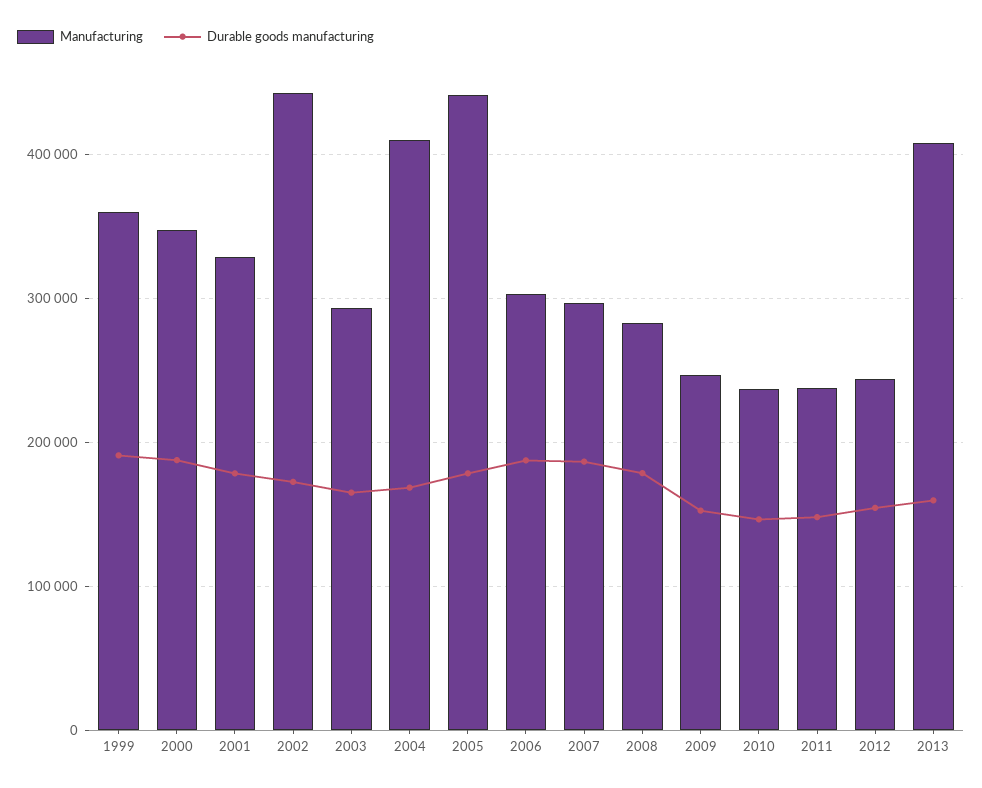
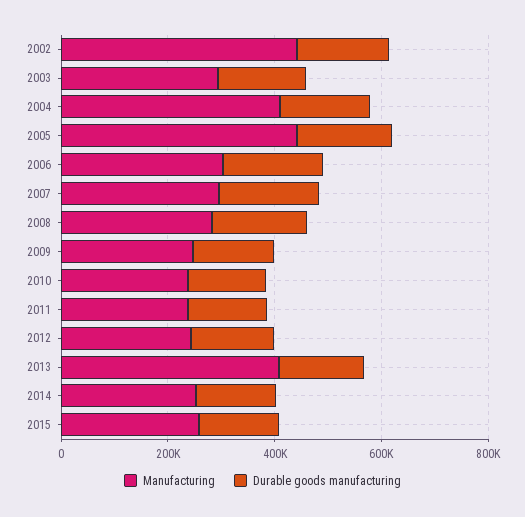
Manufacturing, 1999: 360000 -> none
Durable goods manufacturing, 1999: 190000 -> none
Manufacturing, 2000: 350000 -> none
Durable goods manufacturing, 2000: 190000 -> none
Manufacturing, 2001: 330000 -> none
Durable goods manufacturing, 2001: 180000 -> none
Manufacturing, 2014: none -> 250000
Durable goods manufacturing, 2014: none -> 150000
Manufacturing, 2015: none -> 250000
Durable goods manufacturing, 2015: none -> 150000

